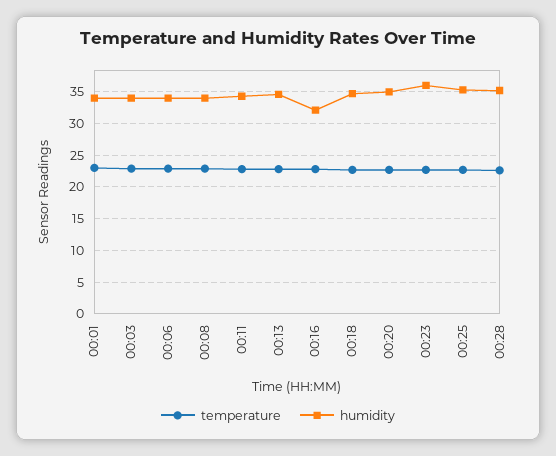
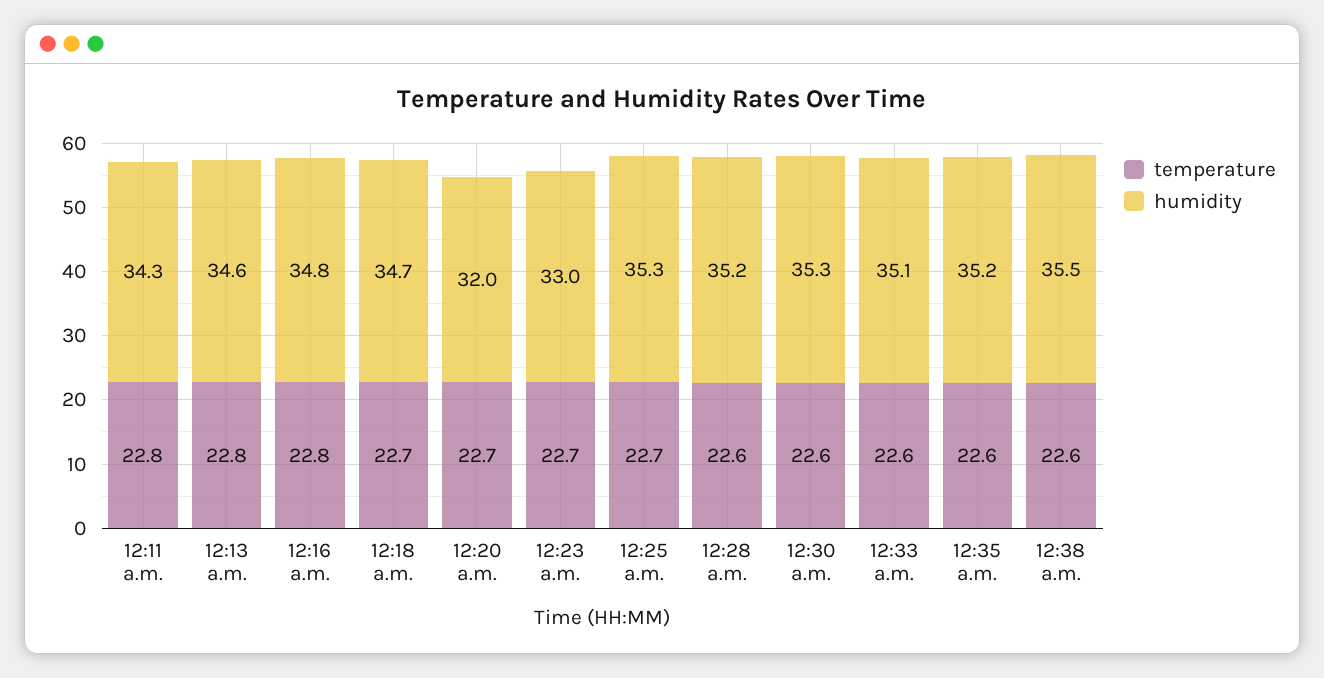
temperature, 00:01: 23 -> none
humidity, 00:01: 34 -> none
temperature, 00:03: 23 -> none
humidity, 00:03: 34 -> none
temperature, 00:06: 23 -> none
humidity, 00:06: 34 -> none
temperature, 00:08: 23 -> none
humidity, 00:08: 34 -> none
humidity, 00:16: 32 -> 34.8
humidity, 00:20: 35 -> 32
humidity, 00:23: 36 -> 33
temperature, 12:30 a.m.: none -> 22.6
humidity, 12:30 a.m.: none -> 35.3
temperature, 12:33 a.m.: none -> 22.6
humidity, 12:33 a.m.: none -> 35.1
temperature, 12:35 a.m.: none -> 22.6
humidity, 12:35 a.m.: none -> 35.2
temperature, 12:38 a.m.: none -> 22.6
humidity, 12:38 a.m.: none -> 35.5

